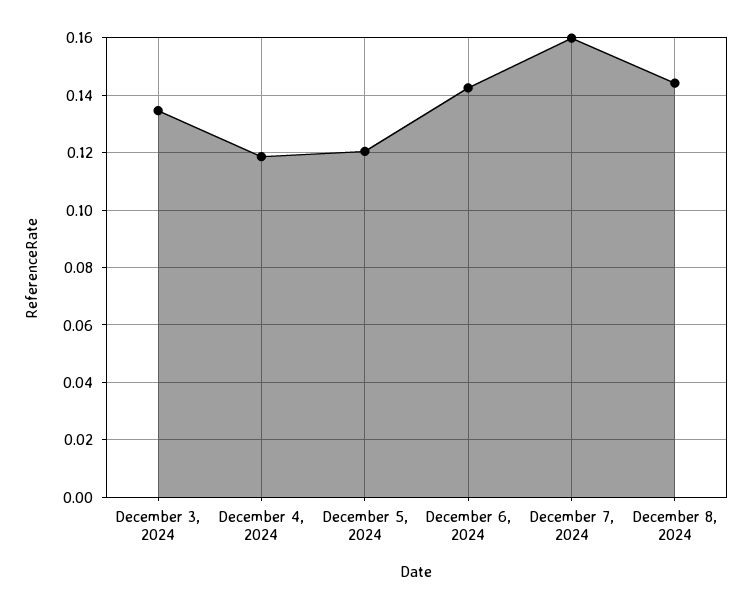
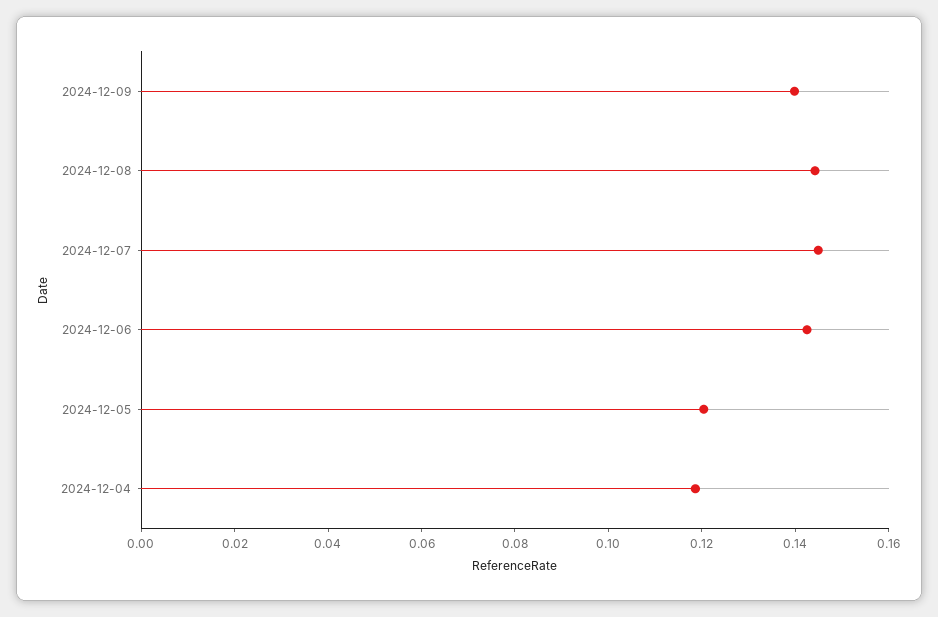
December 3, 2024: 0.135 -> none
December 7, 2024: 0.16 -> 0.145
2024-12-09: none -> 0.14

